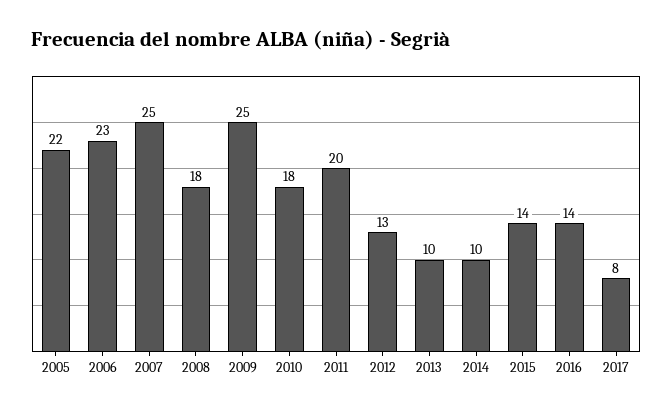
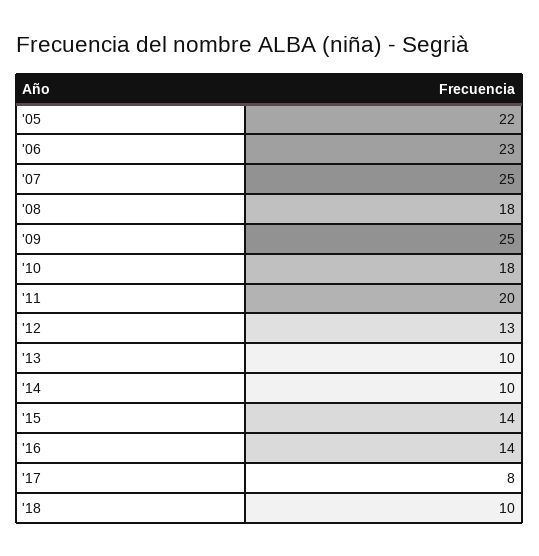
'18: none -> 10

